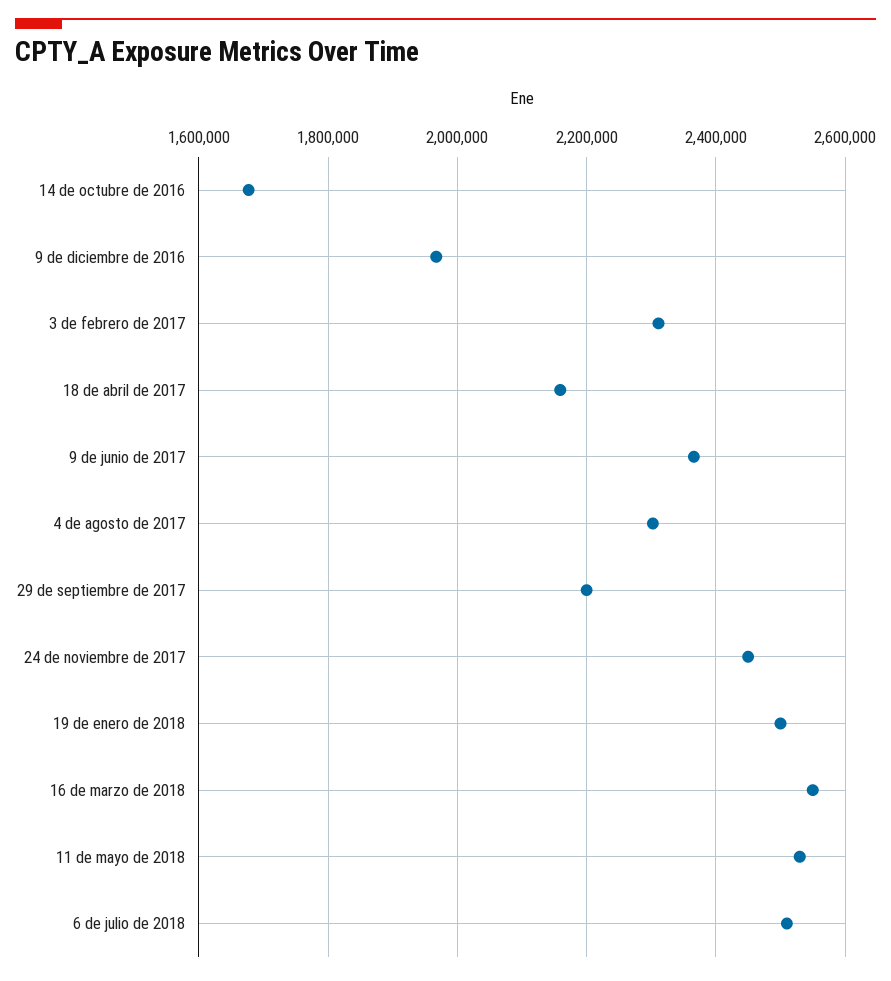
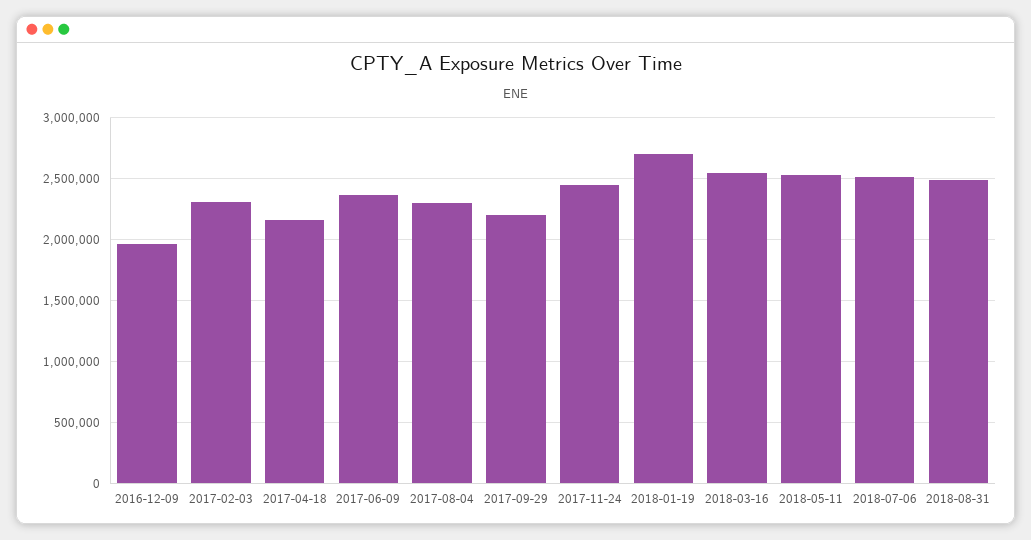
14 de octubre de 2016: 1680000 -> none
19 de enero de 2018: 2500000 -> 2700000
2018-08-31: none -> 2500000

